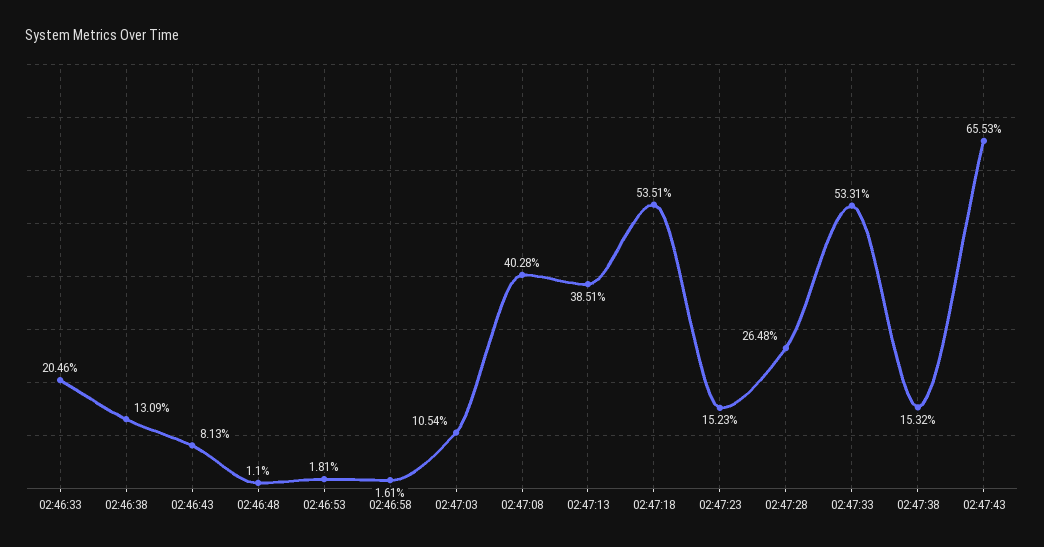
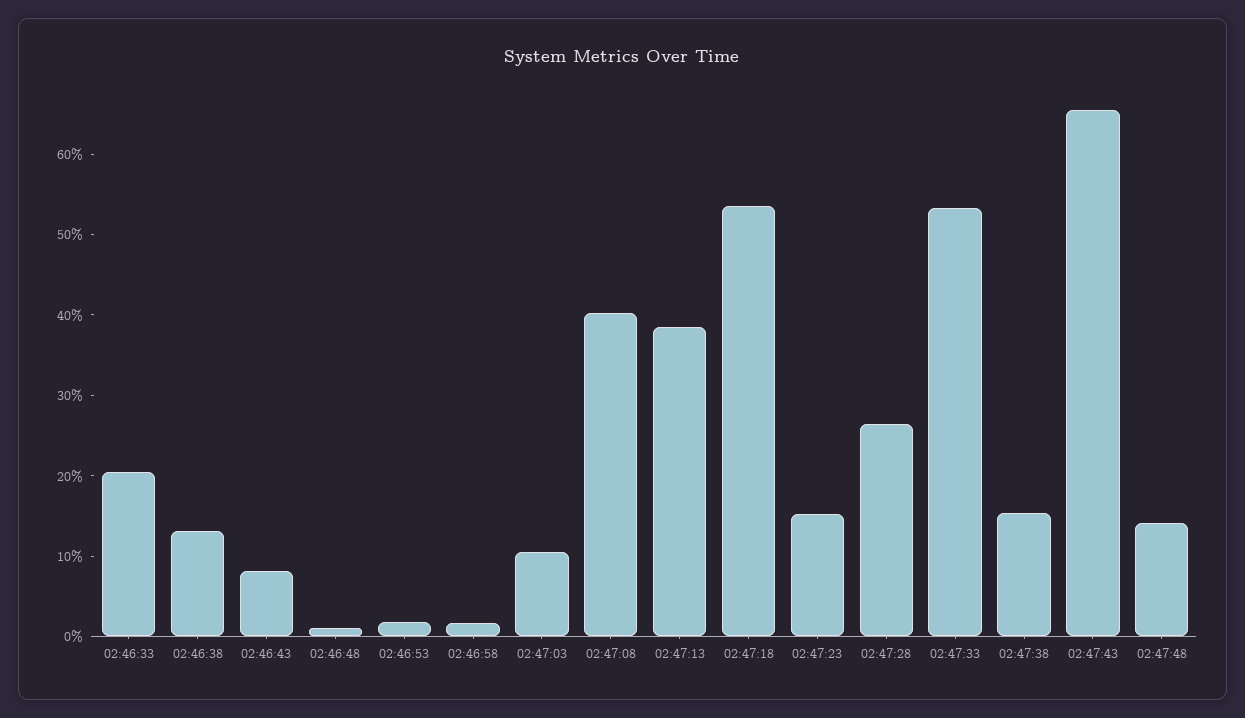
02:47:48: none -> 14

